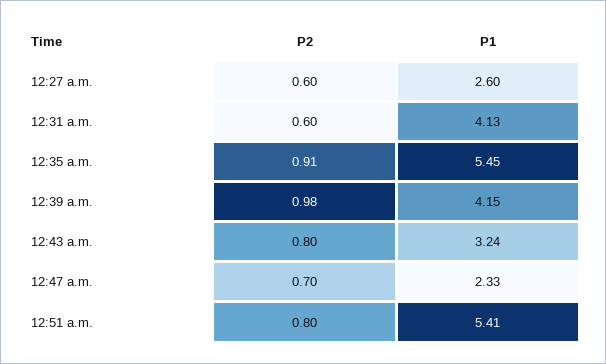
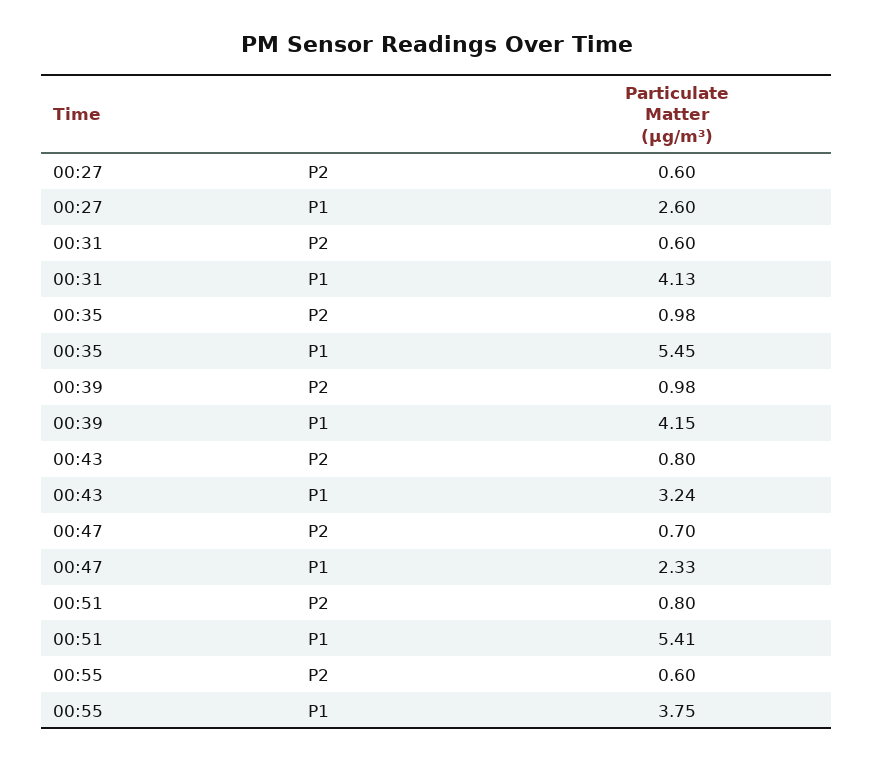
P2, 12:35 a.m.: 0.91 -> 0.98
P2, 00:55: none -> 0.6
P1, 00:55: none -> 3.75

